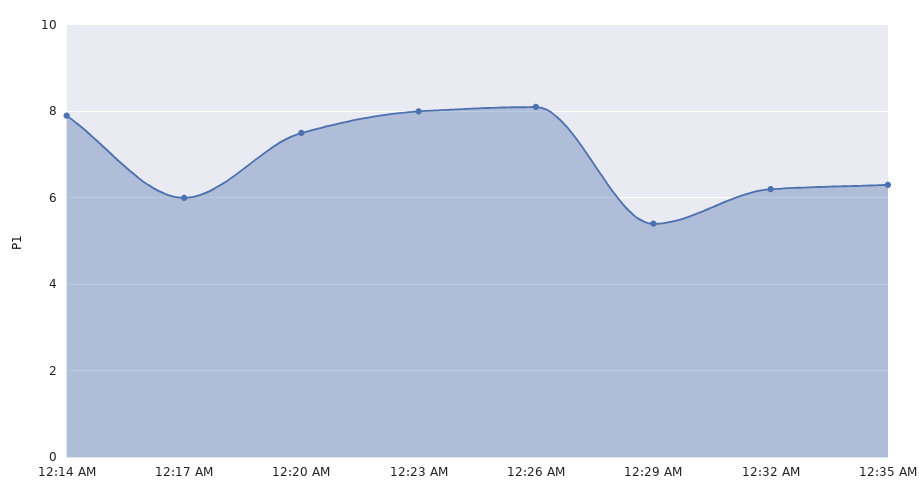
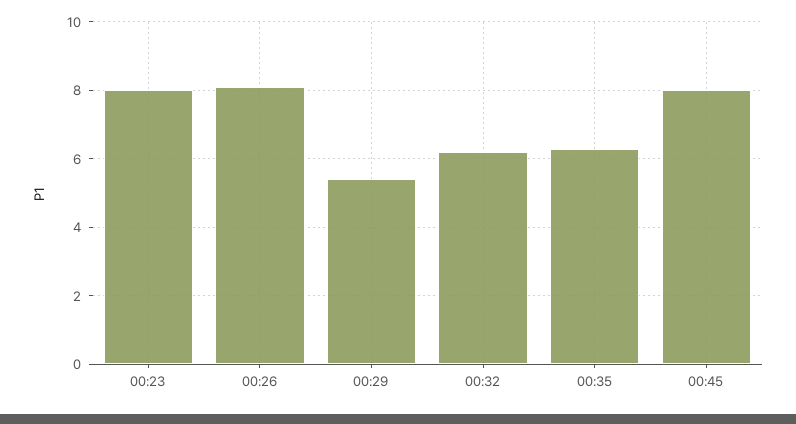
12:14 AM: 8 -> none
12:17 AM: 6 -> none
12:20 AM: 7.5 -> none
00:45: none -> 8

